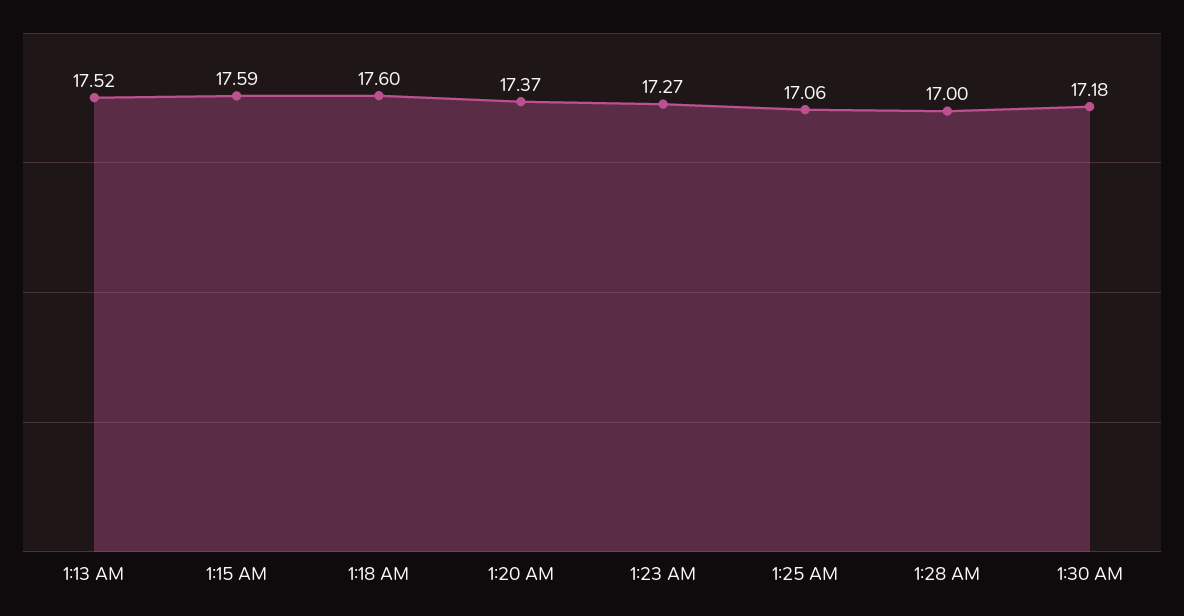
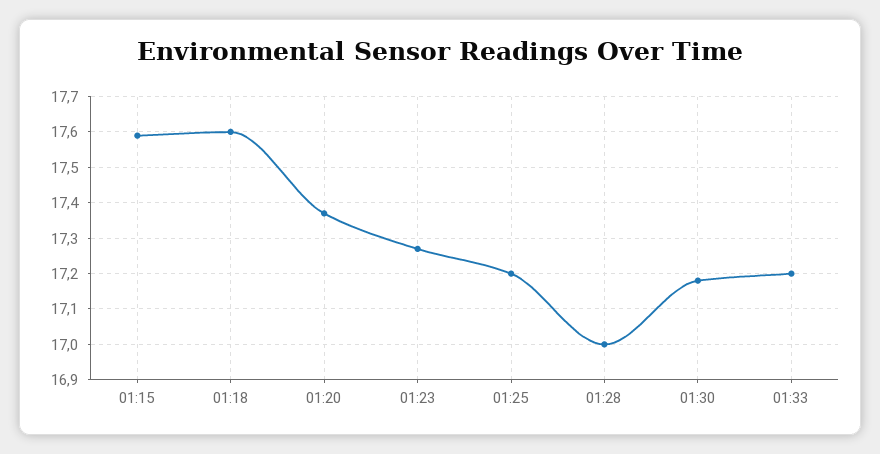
1:13 AM: 17.52 -> none
1:25 AM: 17.06 -> 17.2
01:33: none -> 17.2

